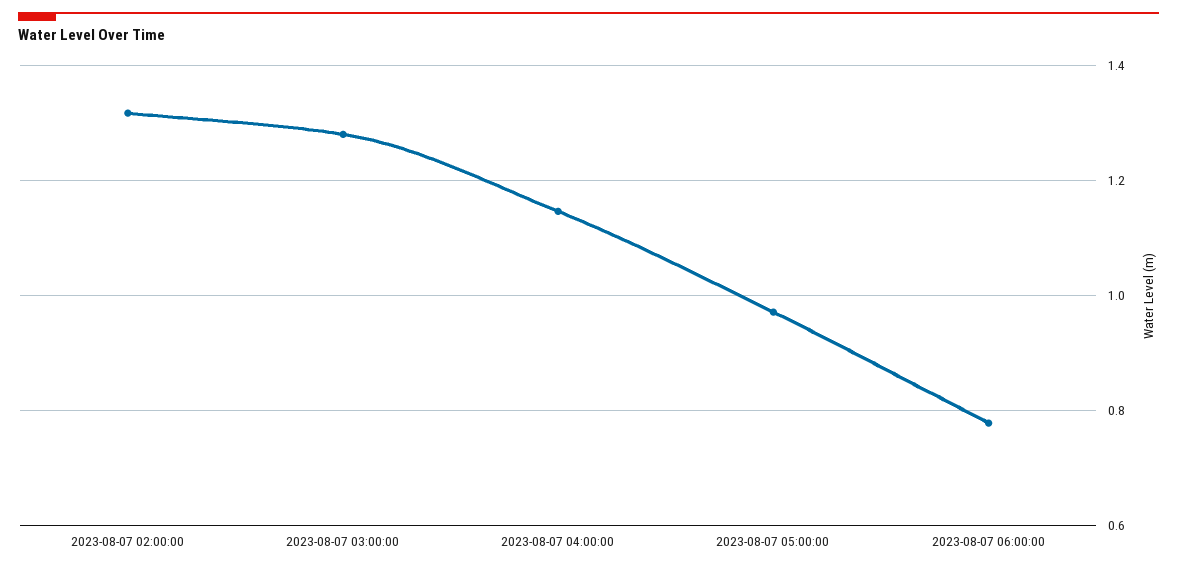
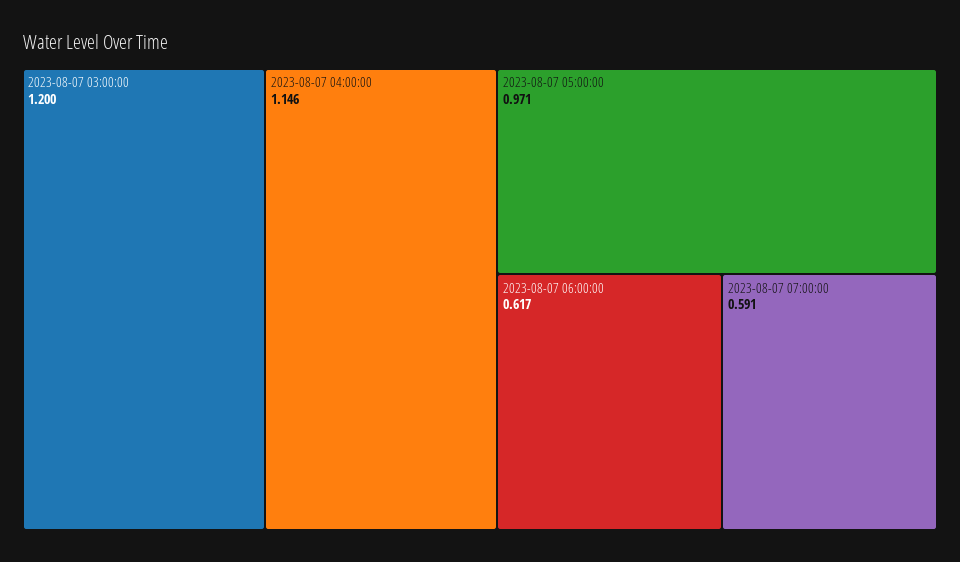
2023-08-07 02:00:00: 1.32 -> none
2023-08-07 03:00:00: 1.28 -> 1.2
2023-08-07 06:00:00: 0.78 -> 0.617
2023-08-07 07:00:00: none -> 0.591

